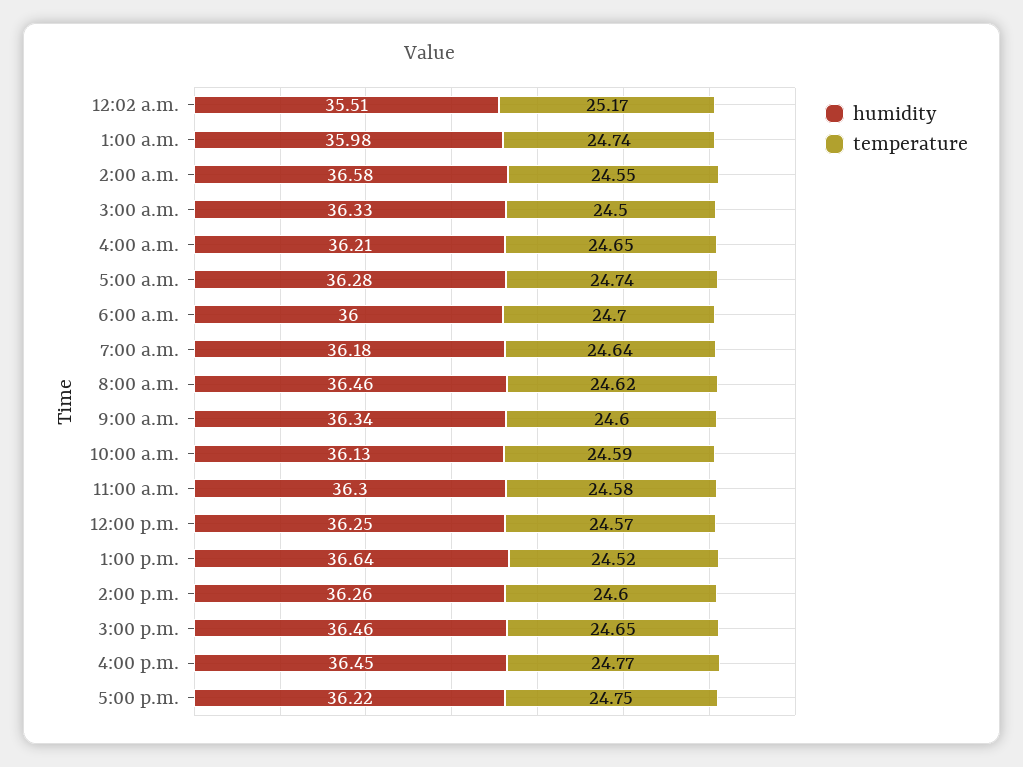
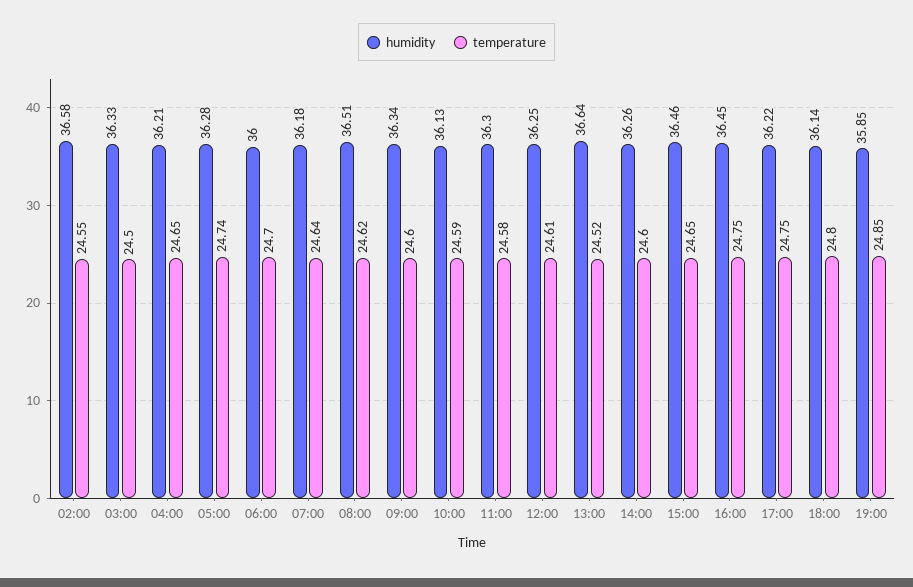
humidity, 12:02 a.m.: 35.51 -> none
temperature, 12:02 a.m.: 25.17 -> none
humidity, 1:00 a.m.: 35.98 -> none
temperature, 1:00 a.m.: 24.74 -> none
humidity, 8:00 a.m.: 36.46 -> 36.51
temperature, 12:00 p.m.: 24.57 -> 24.61
temperature, 4:00 p.m.: 24.77 -> 24.75
humidity, 18:00: none -> 36.14
temperature, 18:00: none -> 24.8
humidity, 19:00: none -> 35.85
temperature, 19:00: none -> 24.85

